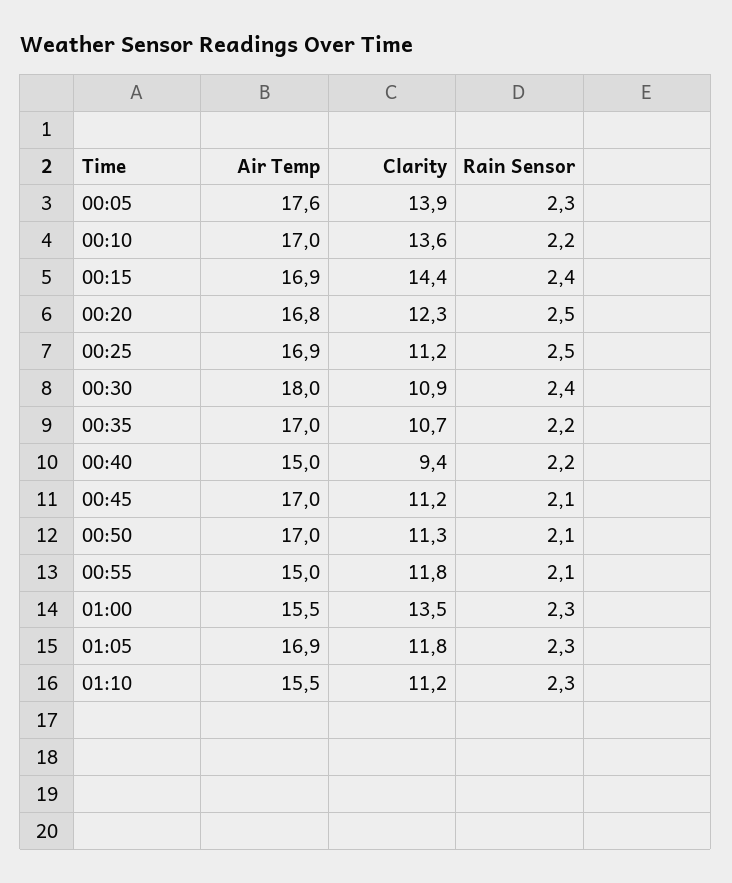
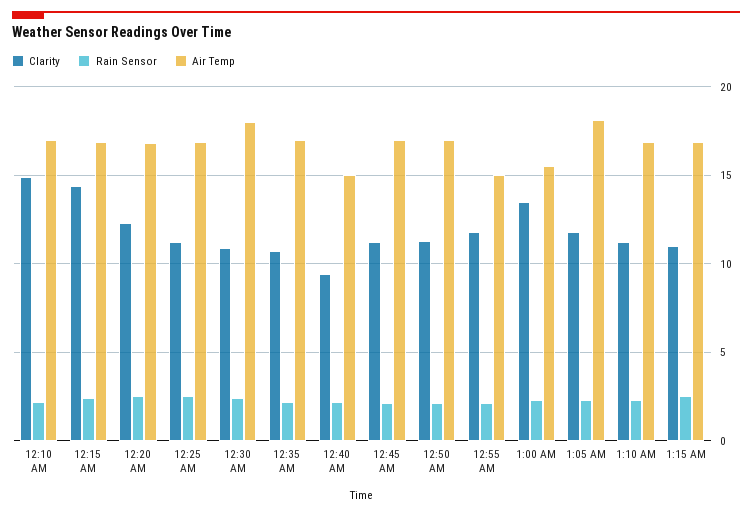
Air Temp, 00:05: 17.6 -> none
Clarity, 00:05: 13.9 -> none
Rain Sensor, 00:05: 2.3 -> none
Clarity, 00:10: 13.6 -> 15
Air Temp, 01:05: 16.9 -> 18
Air Temp, 01:10: 15.5 -> 17
Clarity, 1:15 AM: none -> 11
Rain Sensor, 1:15 AM: none -> 2.5
Air Temp, 1:15 AM: none -> 17

